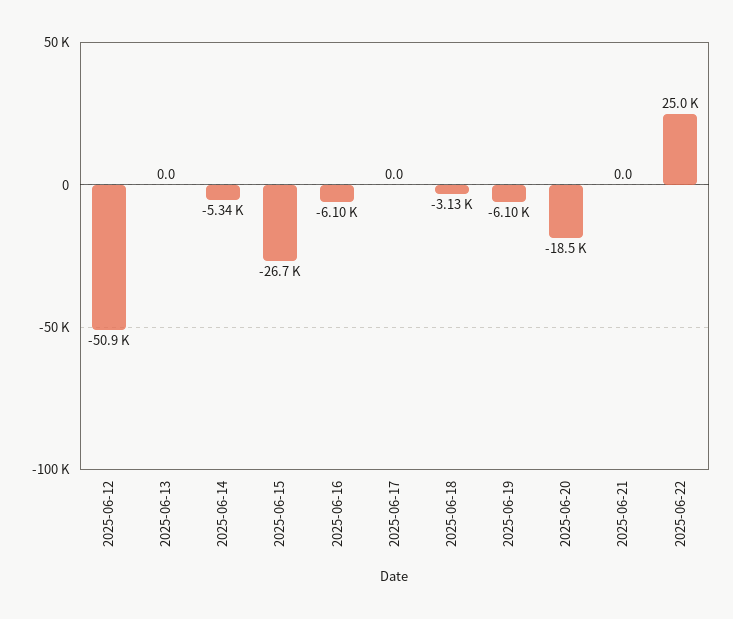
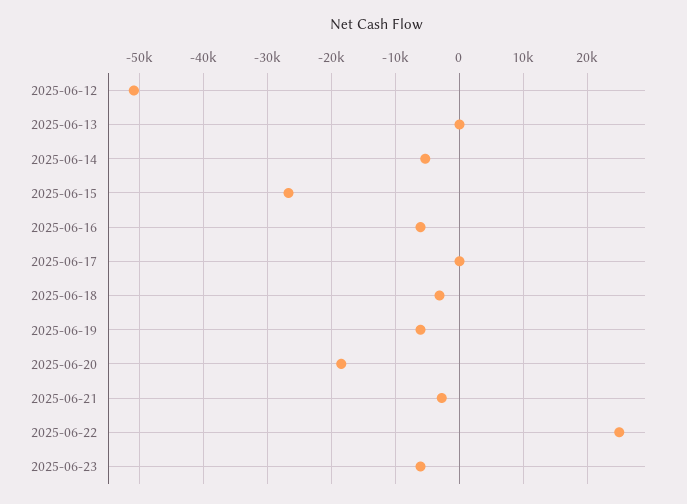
2025-06-21: 0 -> -3000
2025-06-23: none -> -6000

